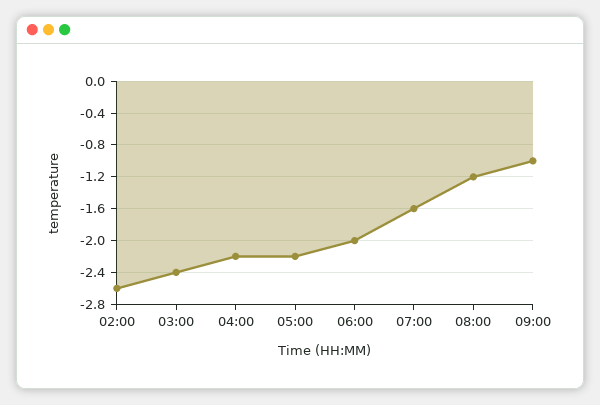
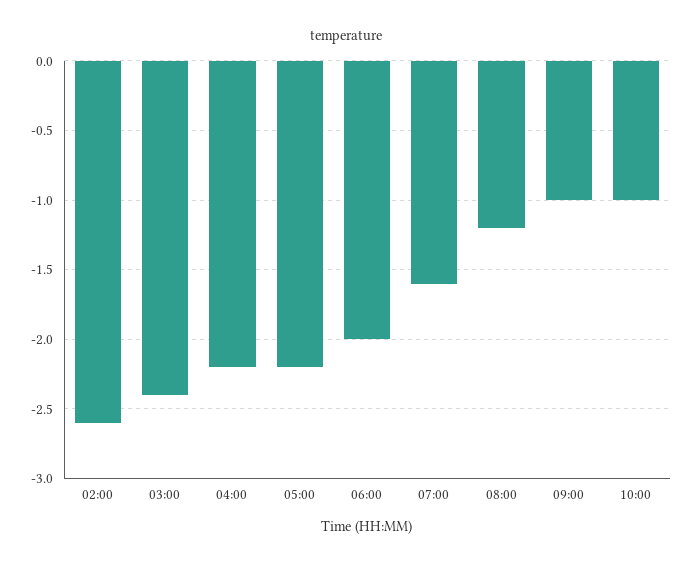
10:00: none -> -1

